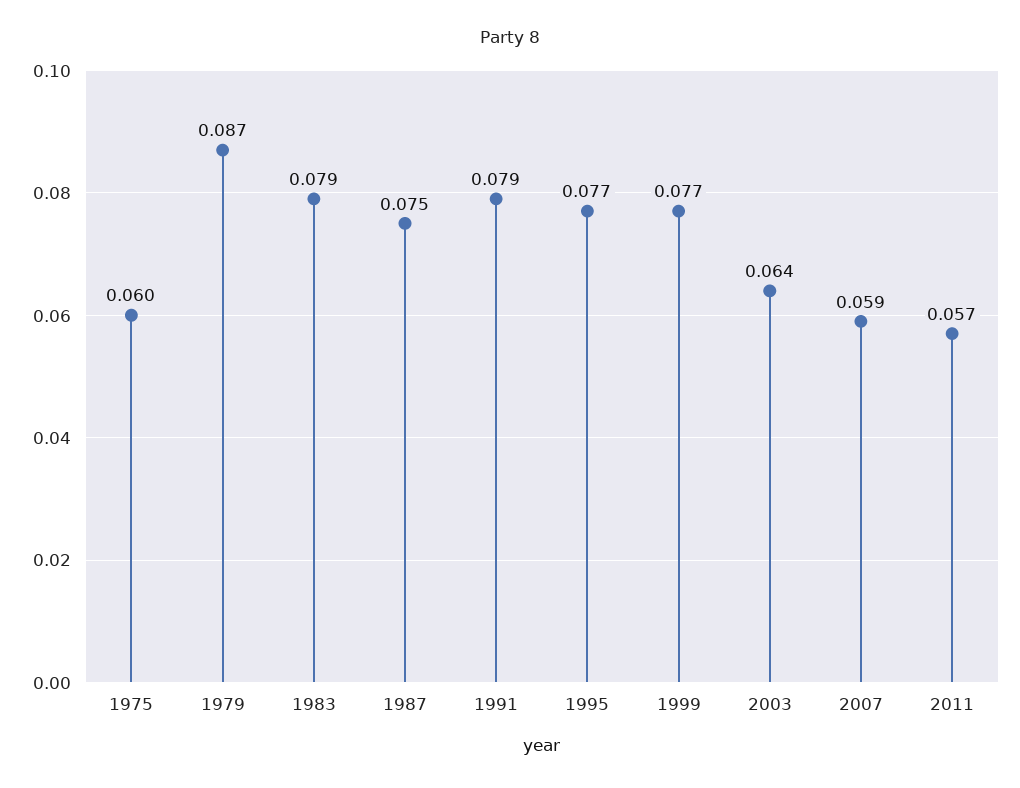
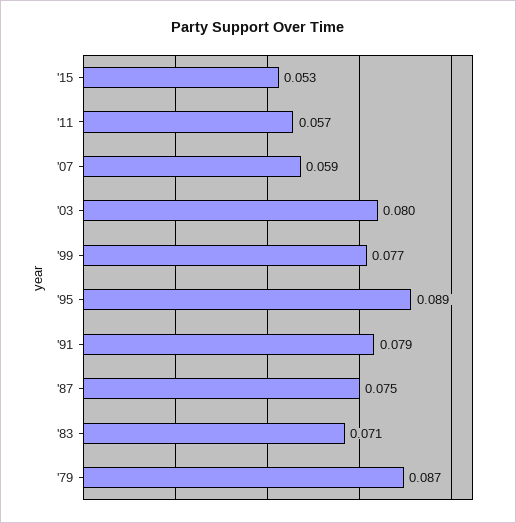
1975: 0.06 -> none
1983: 0.079 -> 0.071
1995: 0.077 -> 0.089
2003: 0.064 -> 0.08
'15: none -> 0.053

